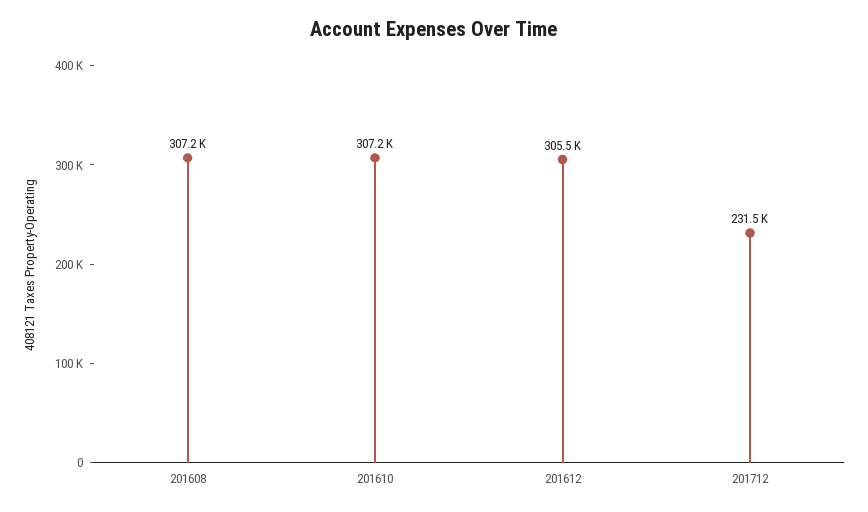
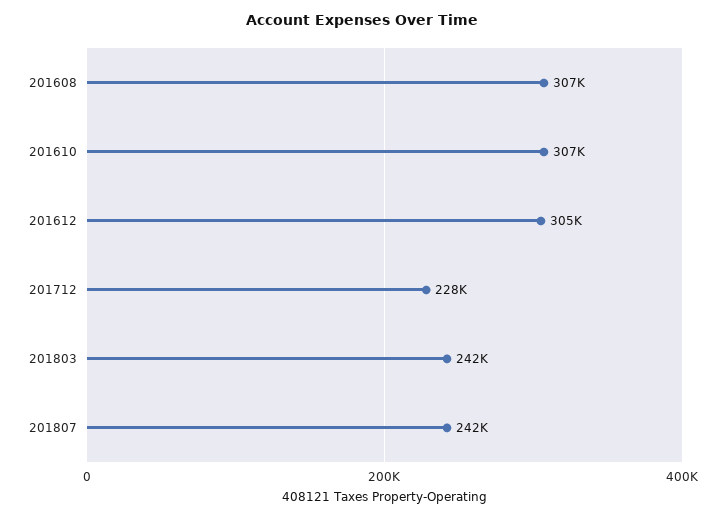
201712: 231500 -> 228000
201803: none -> 242000
201807: none -> 242000

